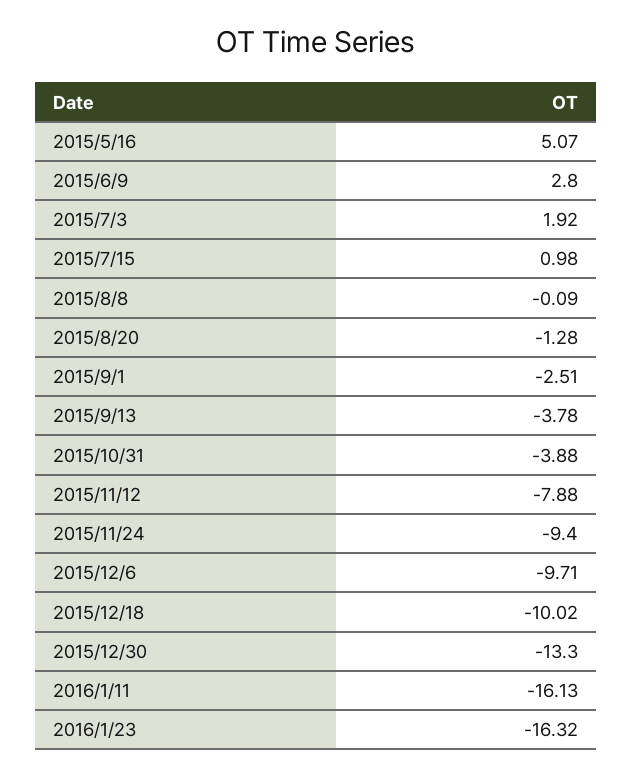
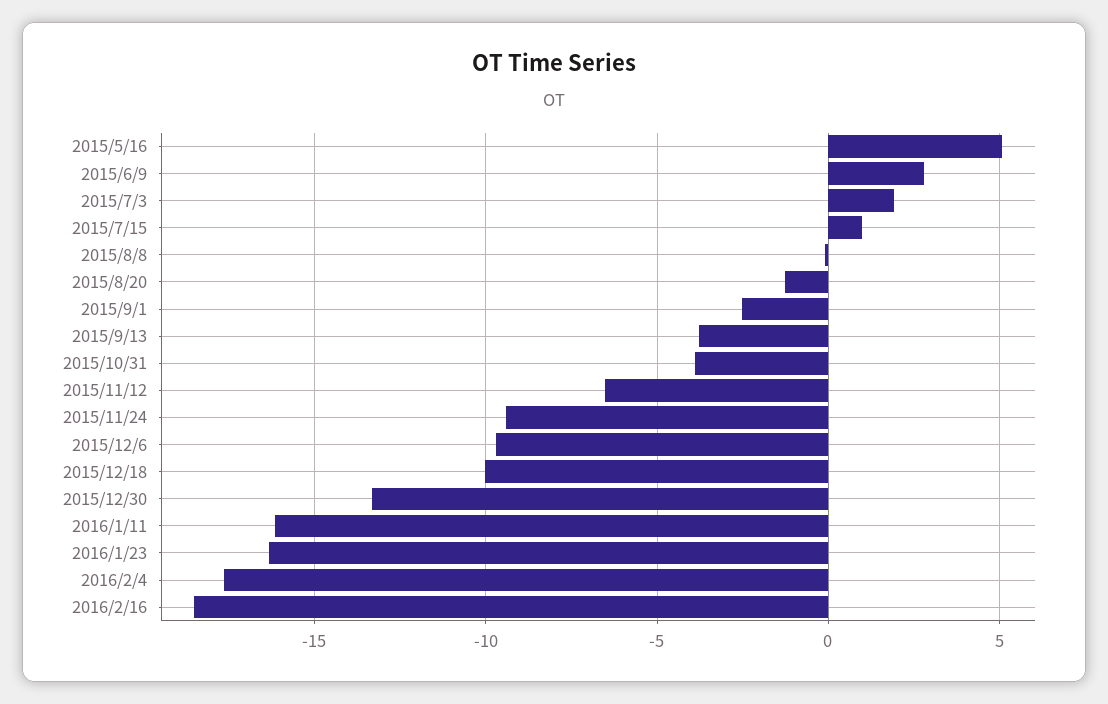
2015/11/12: -7.88 -> -6.5
2016/2/4: none -> -17.5
2016/2/16: none -> -18.5

